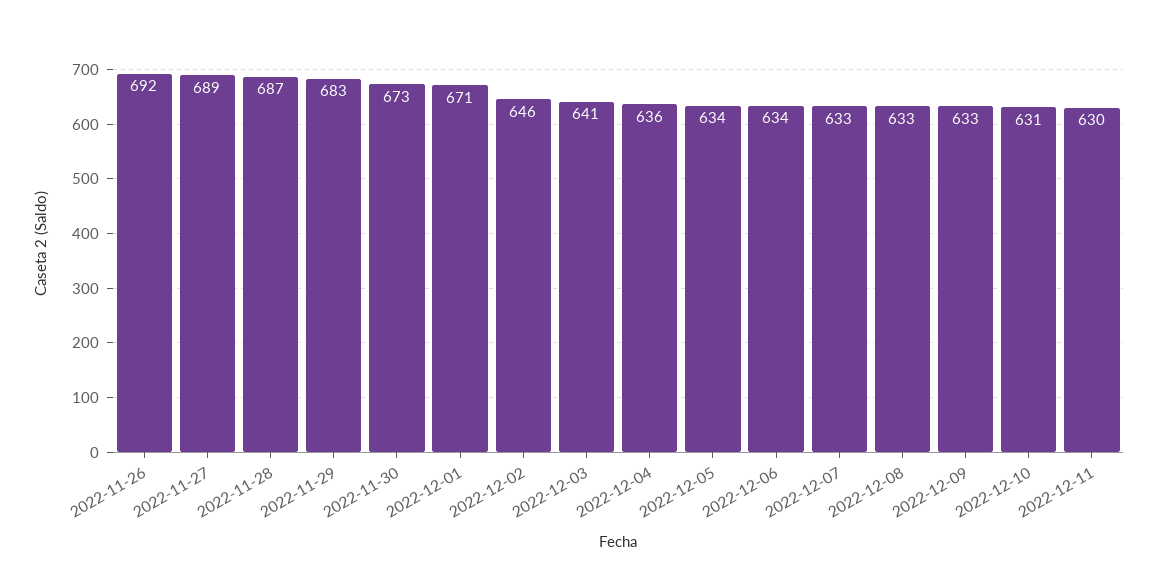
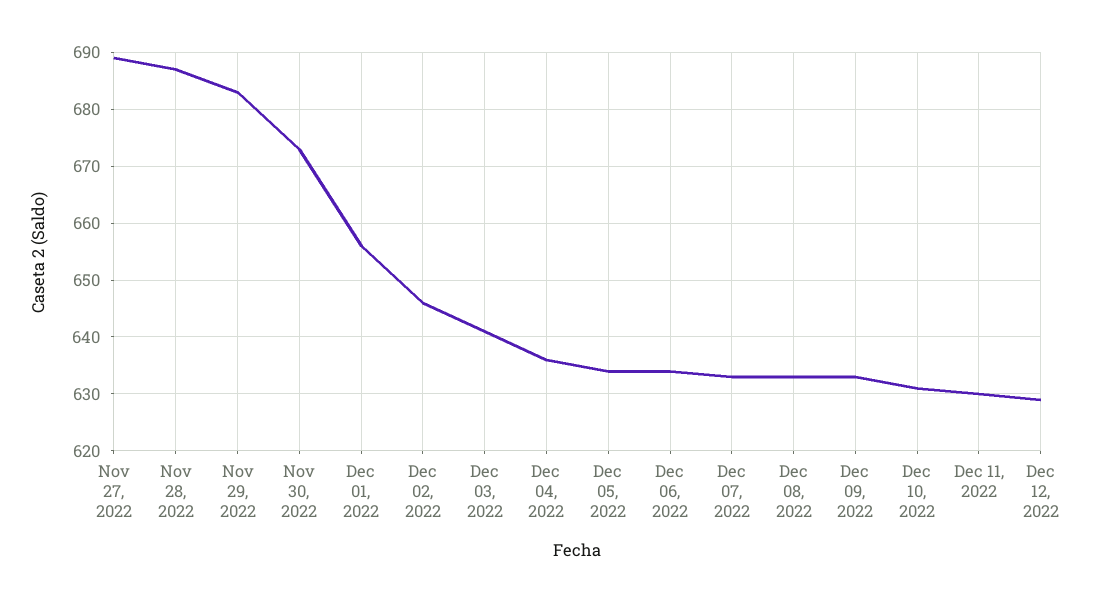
2022-11-26: 692 -> none
2022-12-01: 671 -> 655
Dec 12, 2022: none -> 630

